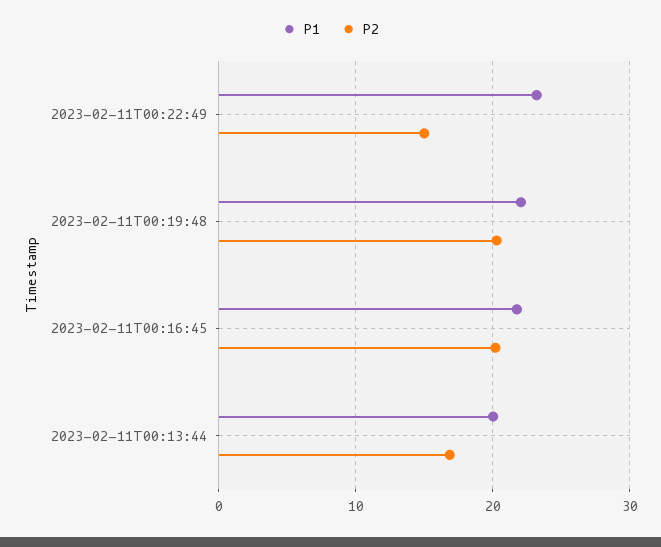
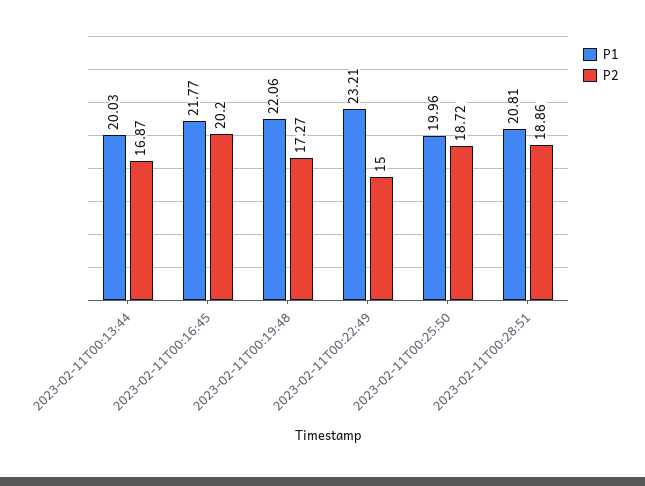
P2, 2023-02-11T00:19:48: 20 -> 17.27
P1, 2023-02-11T00:25:50: none -> 19.96
P2, 2023-02-11T00:25:50: none -> 18.72
P1, 2023-02-11T00:28:51: none -> 20.81
P2, 2023-02-11T00:28:51: none -> 18.86

